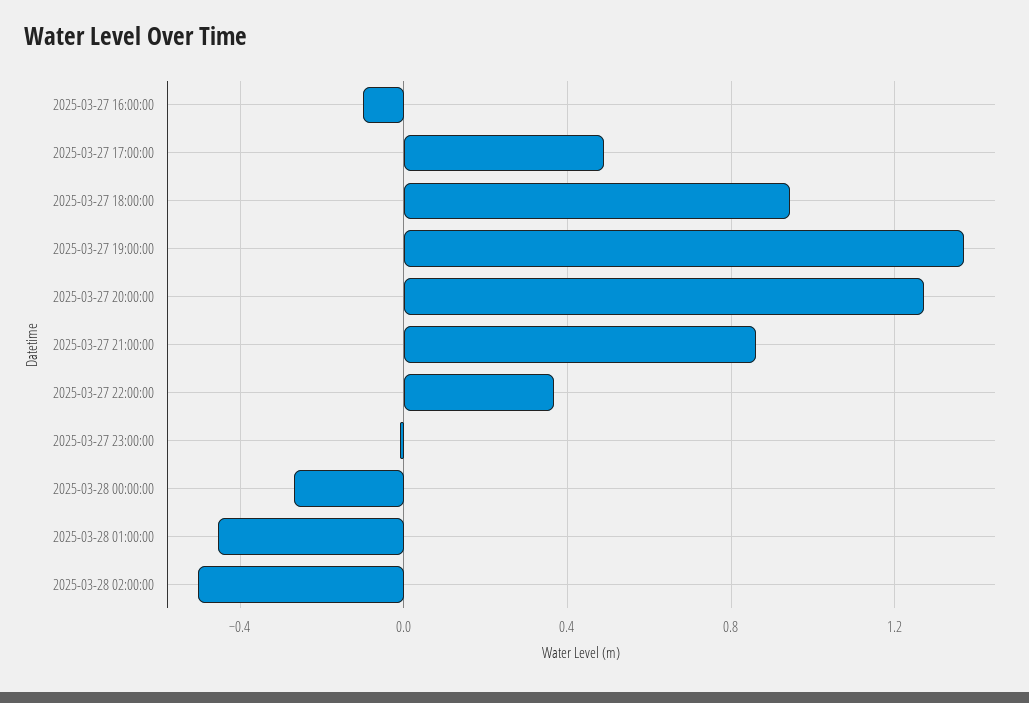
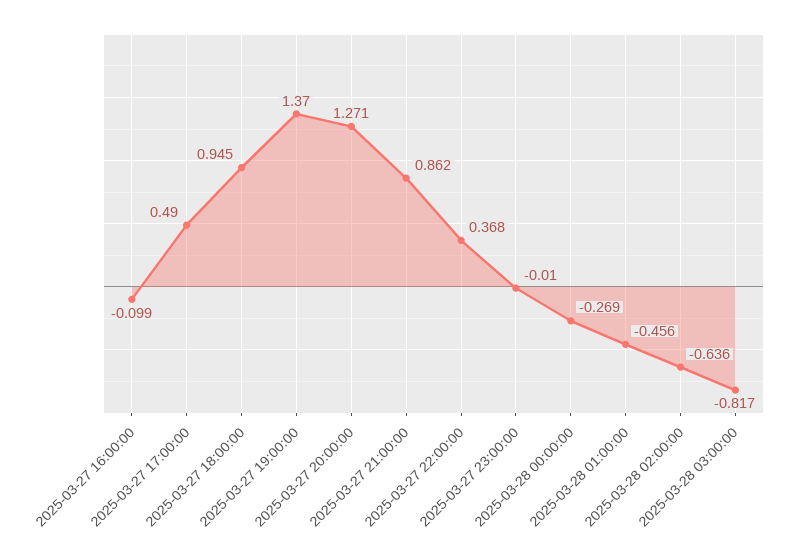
2025-03-28 02:00:00: -0.5 -> -0.636
2025-03-28 03:00:00: none -> -0.817

